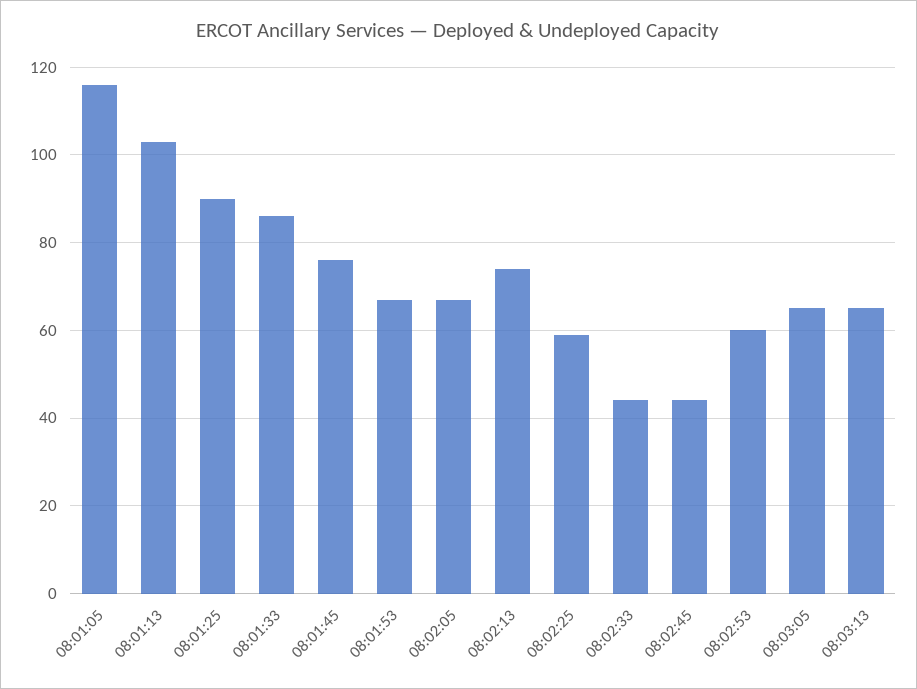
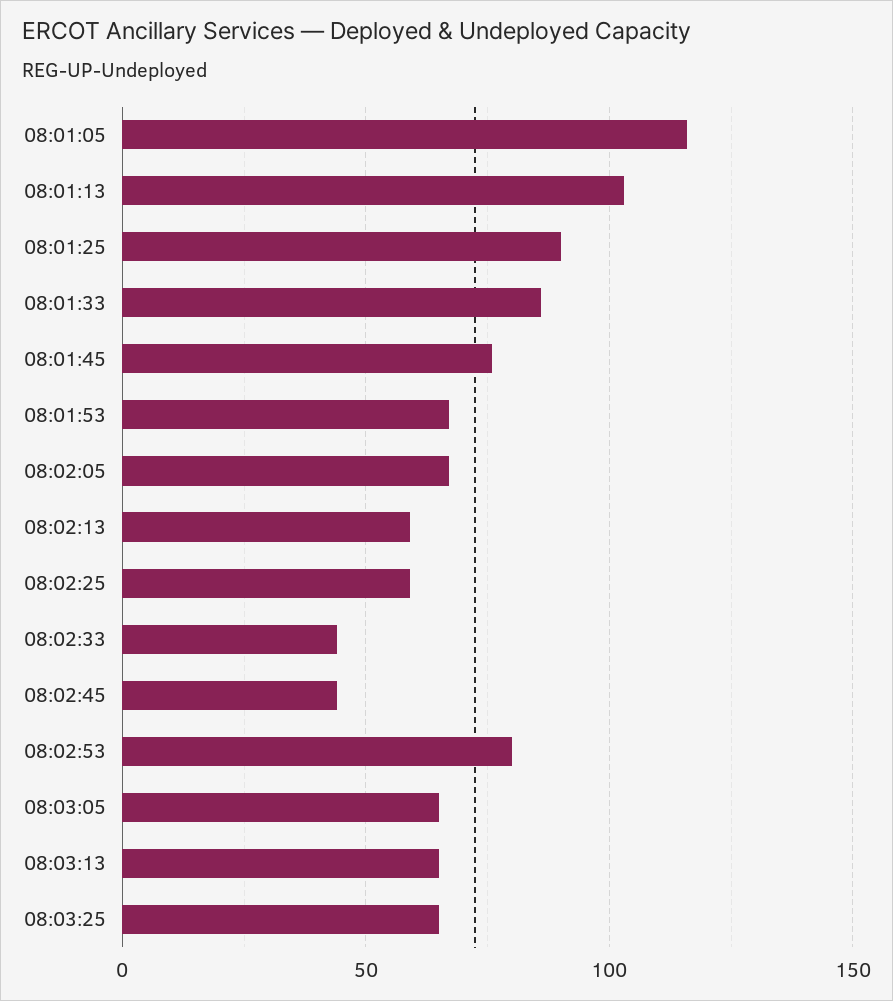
08:02:13: 75 -> 60
08:02:53: 60 -> 80
08:03:25: none -> 65

